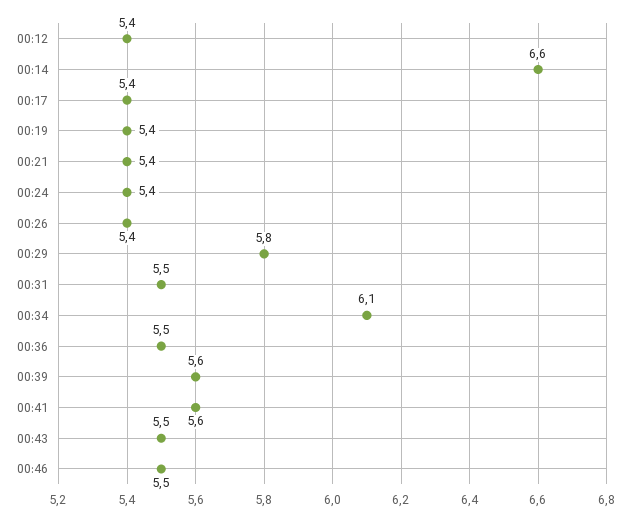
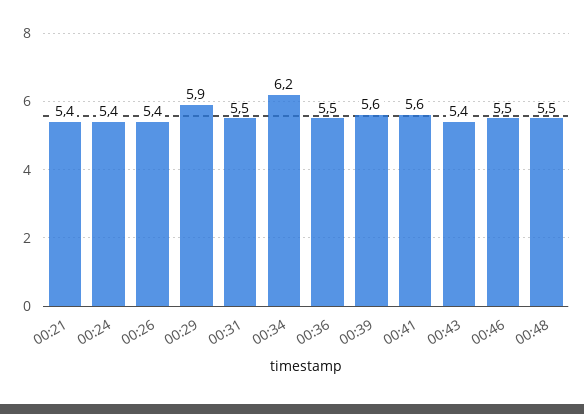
00:12: 5.4 -> none
00:14: 6.6 -> none
00:17: 5.4 -> none
00:19: 5.4 -> none
00:29: 5.8 -> 5.9
00:34: 6.1 -> 6.2
00:43: 5.5 -> 5.4
00:48: none -> 5.5

